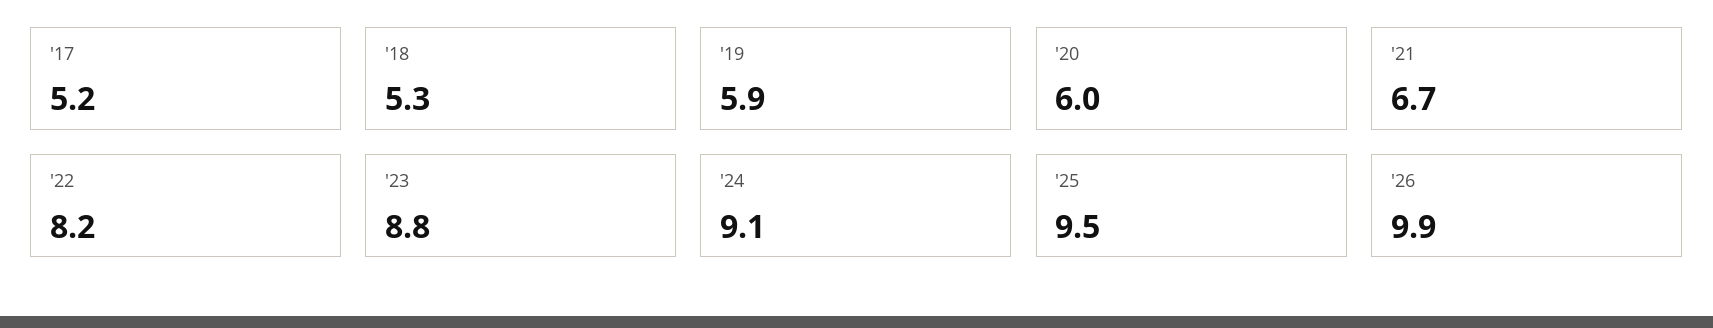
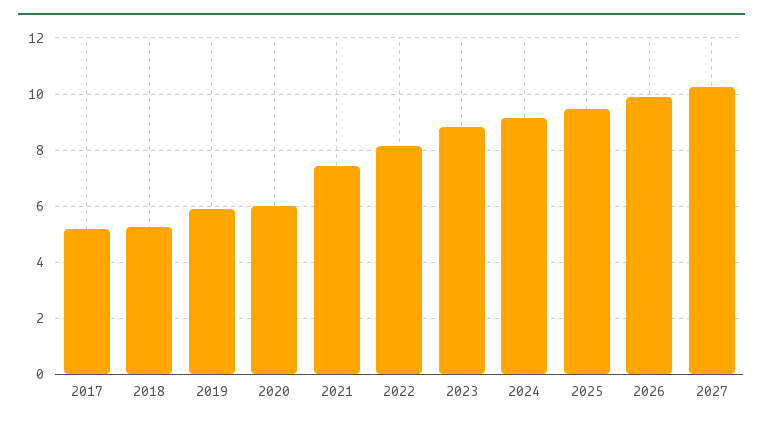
'21: 6.7 -> 7.5
2027: none -> 10.25

